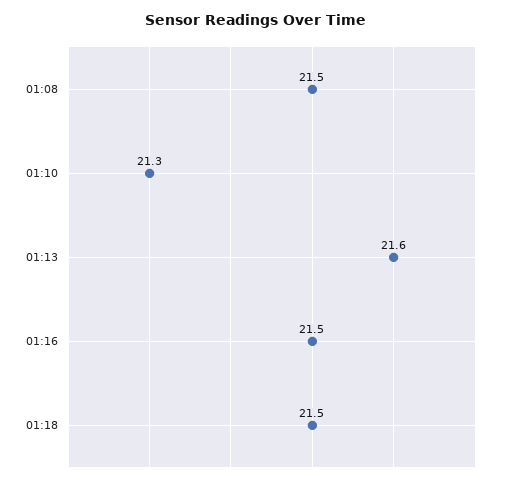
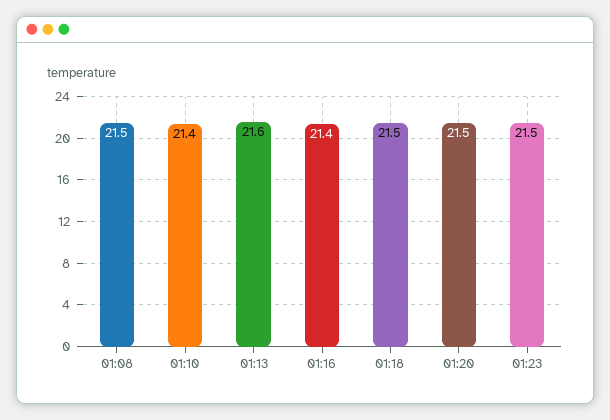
01:10: 21.3 -> 21.4
01:16: 21.5 -> 21.4
01:20: none -> 21.5
01:23: none -> 21.5

